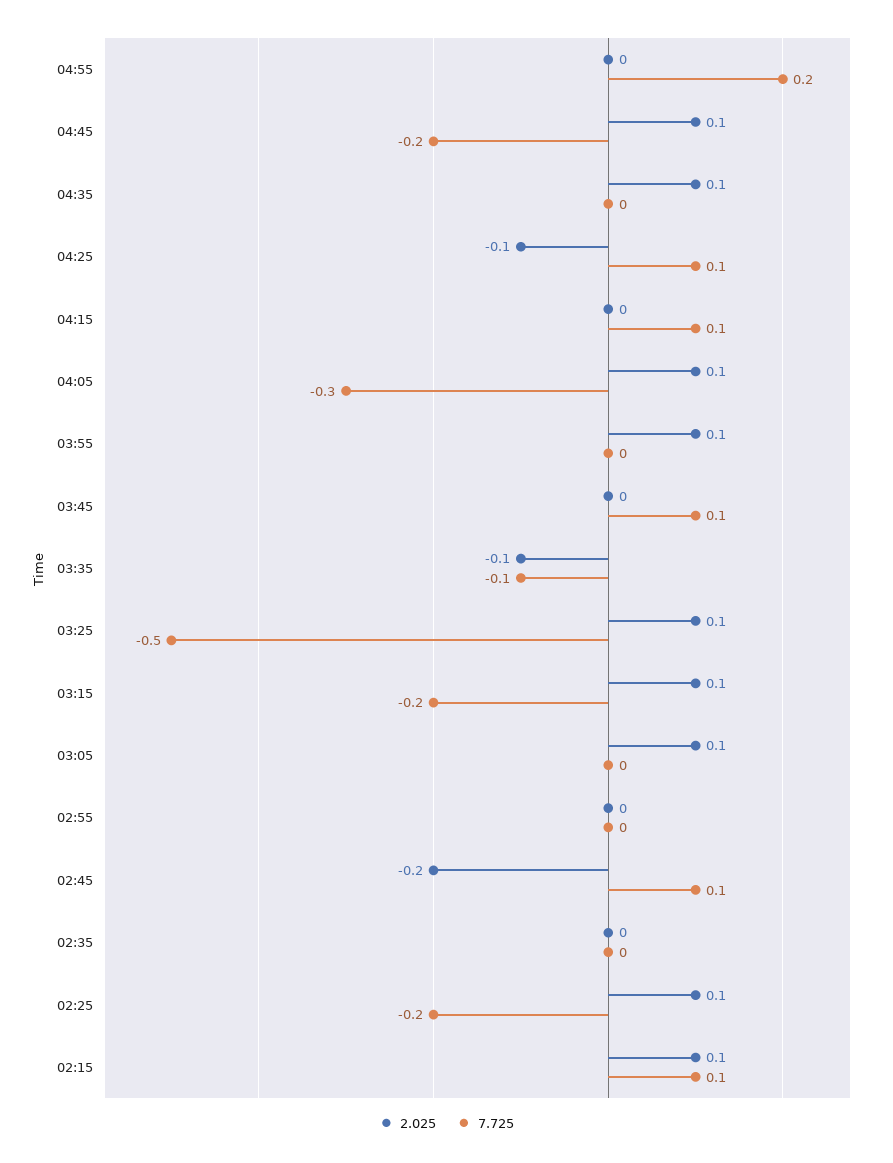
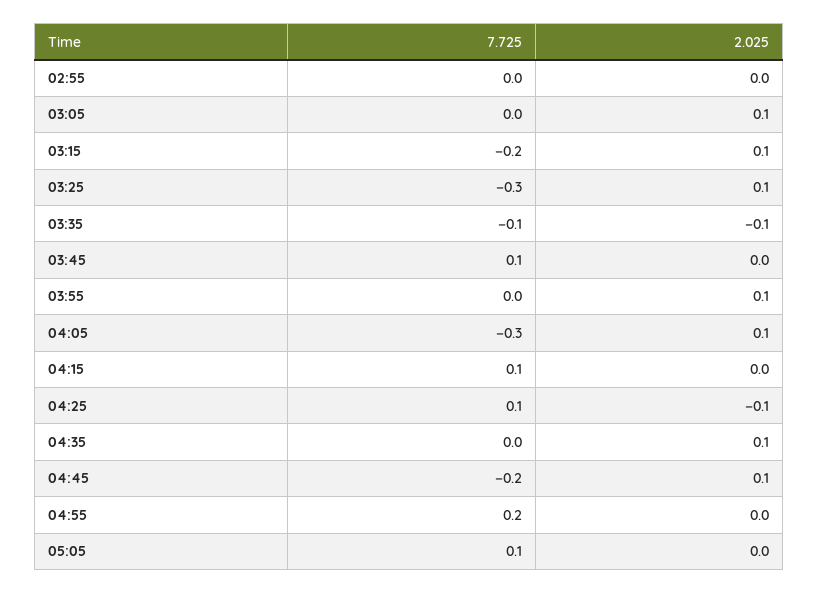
7.725, 03:25: -0.5 -> -0.3
2.025, 02:45: -0.2 -> none
7.725, 02:45: 0.1 -> none
2.025, 02:35: 0 -> none
7.725, 02:35: 0 -> none
2.025, 02:25: 0.1 -> none
7.725, 02:25: -0.2 -> none
2.025, 02:15: 0.1 -> none
7.725, 02:15: 0.1 -> none
7.725, 05:05: none -> 0.1
2.025, 05:05: none -> 0

